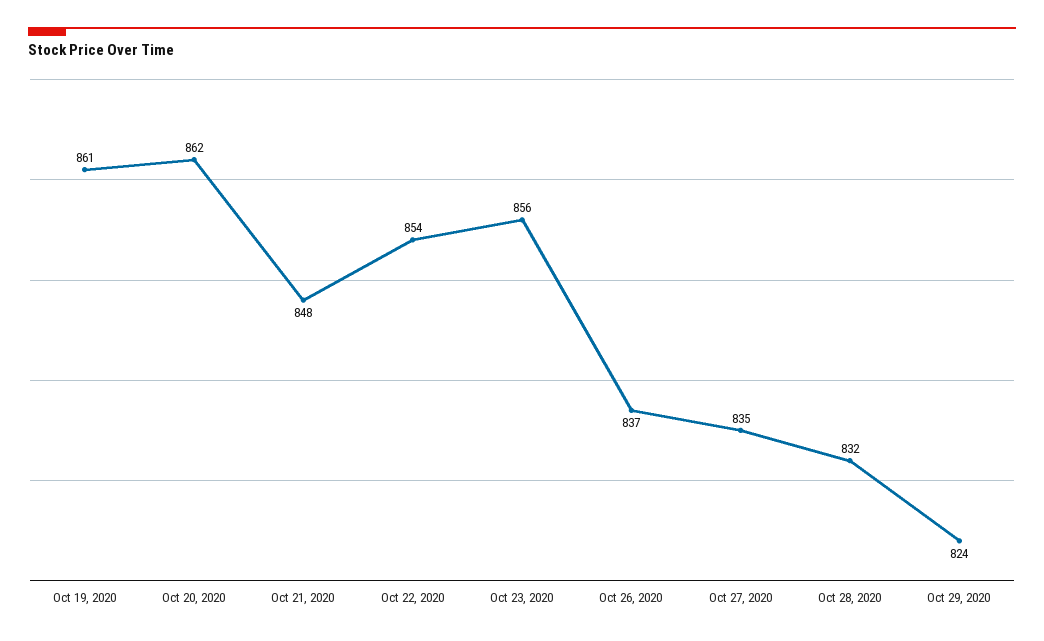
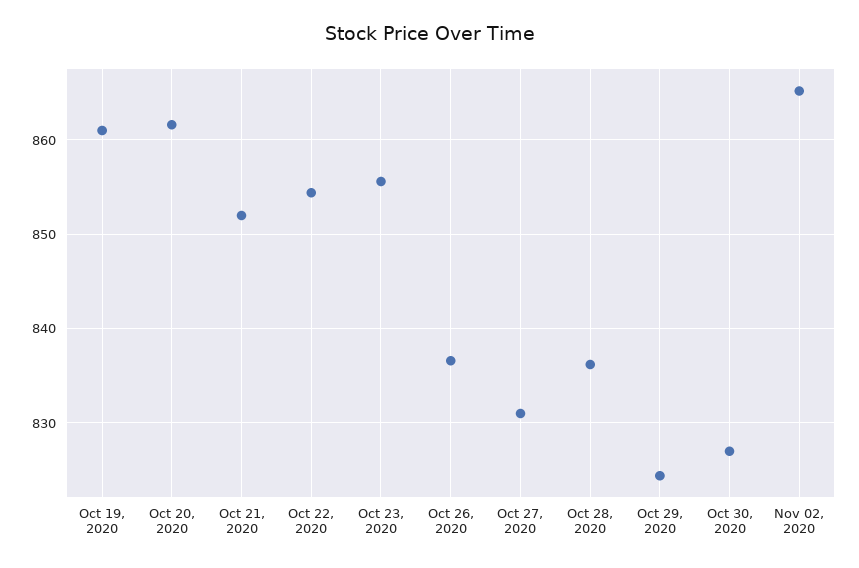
Oct 21, 2020: 848 -> 852
Oct 27, 2020: 835 -> 831
Oct 28, 2020: 832 -> 836
Oct 30, 2020: none -> 827
Nov 02, 2020: none -> 865

